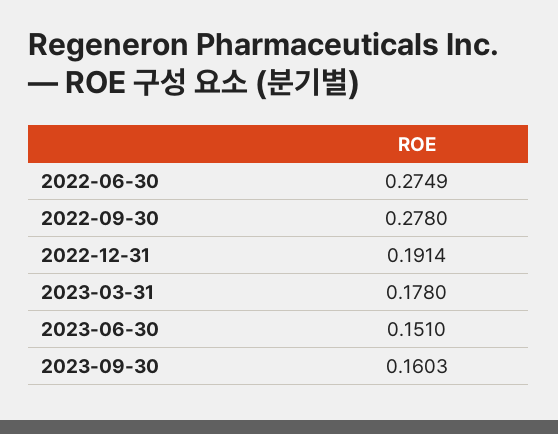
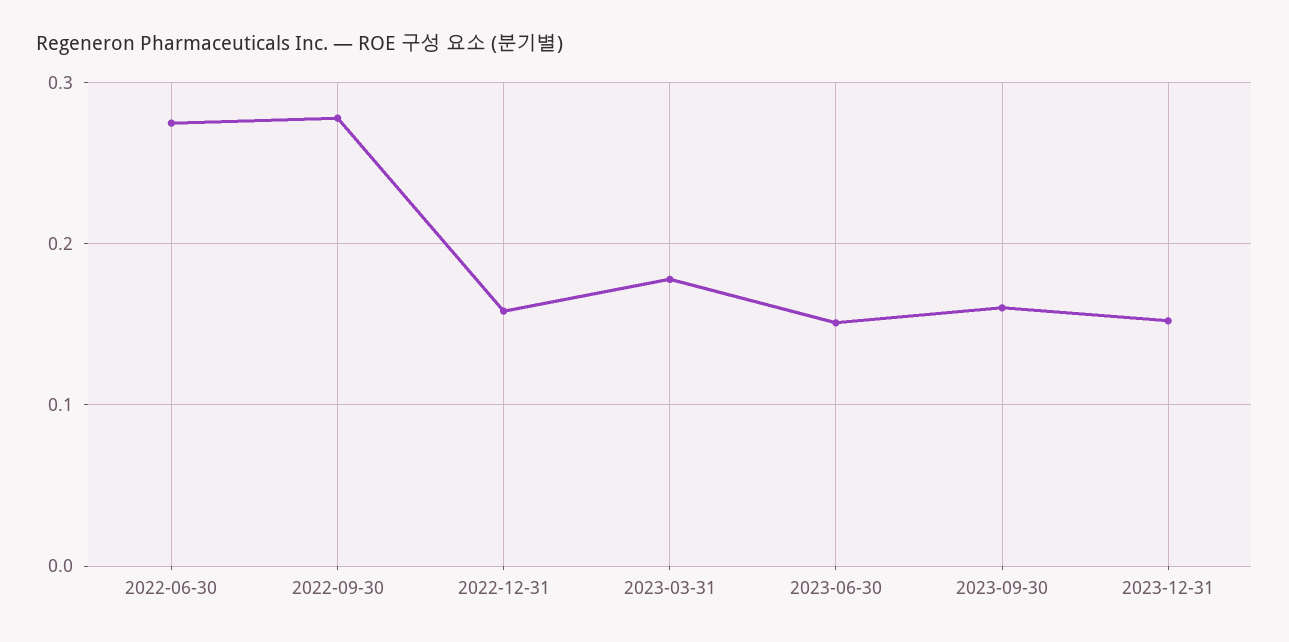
2022-12-31: 0.1914 -> 0.16
2023-12-31: none -> 0.15

